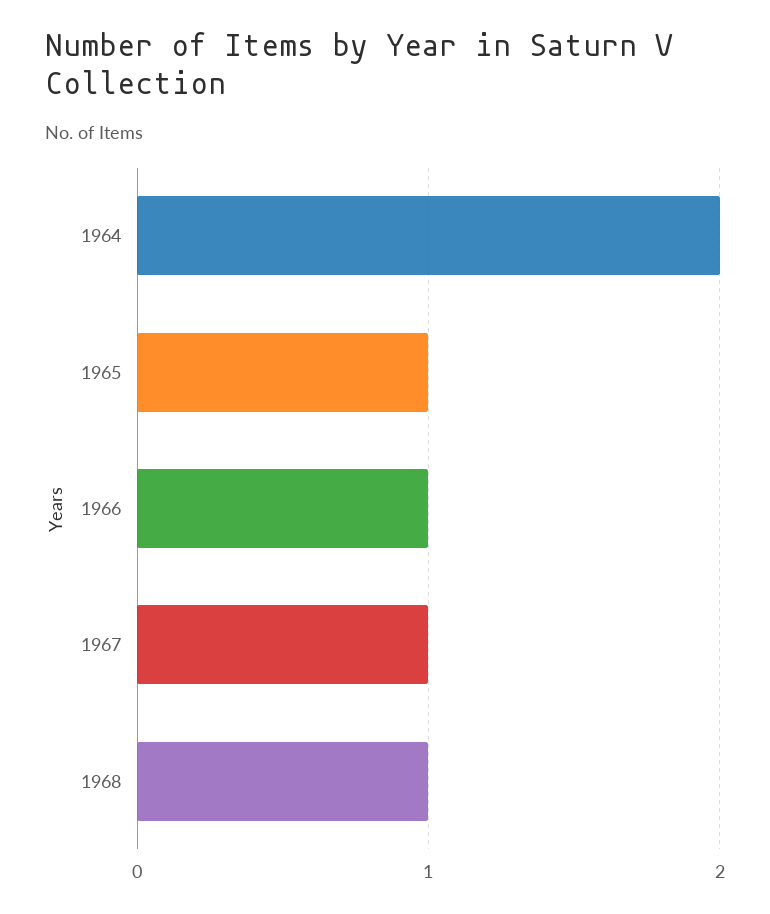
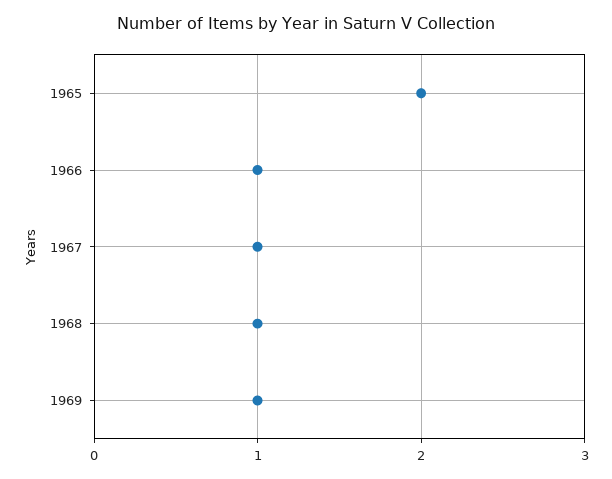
1964: 2 -> none
1965: 1 -> 2
1969: none -> 1

